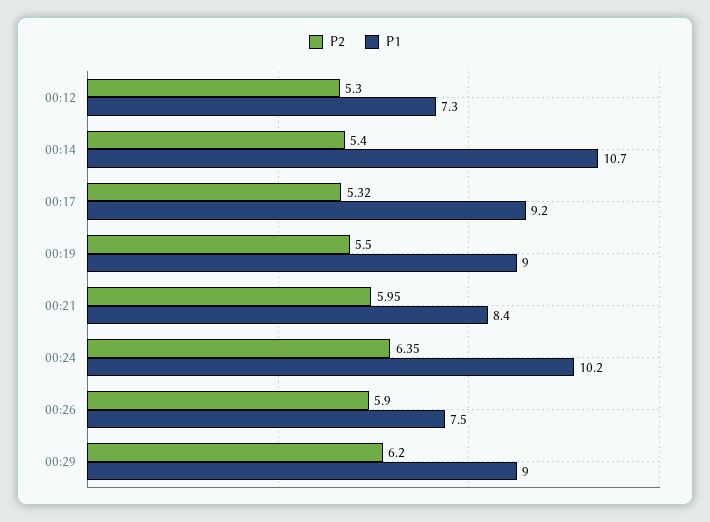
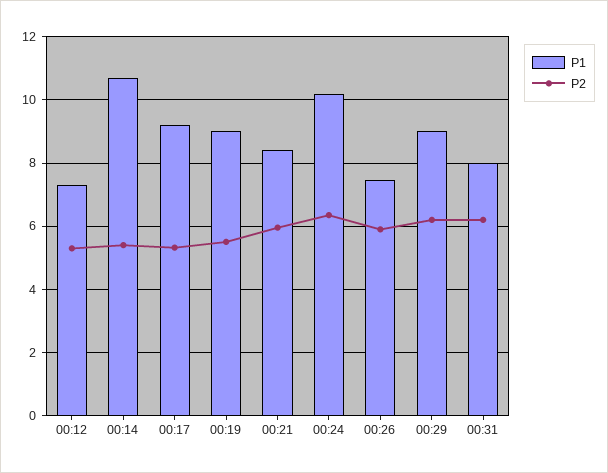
P1, 00:31: none -> 8
P2, 00:31: none -> 6.2

